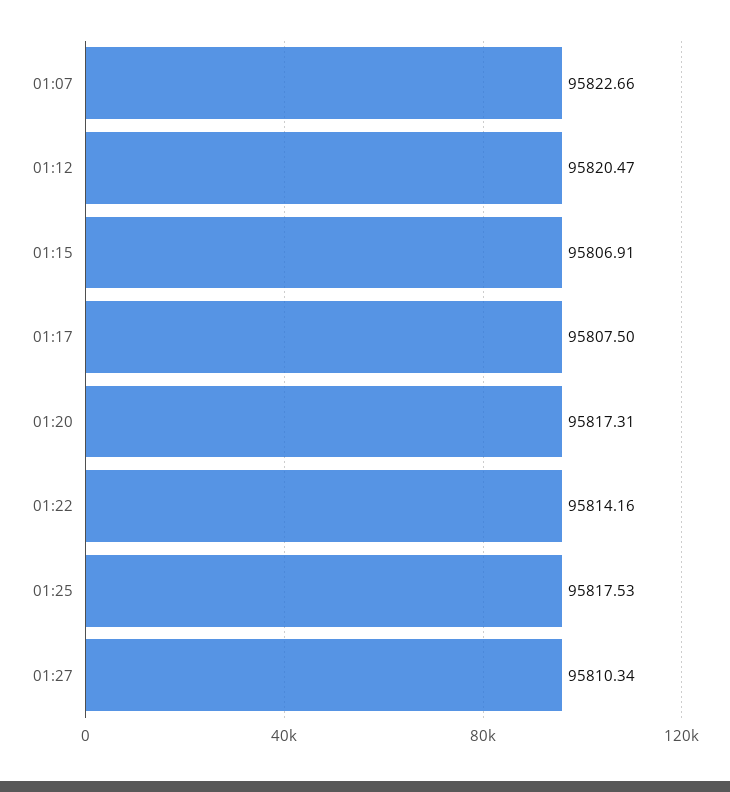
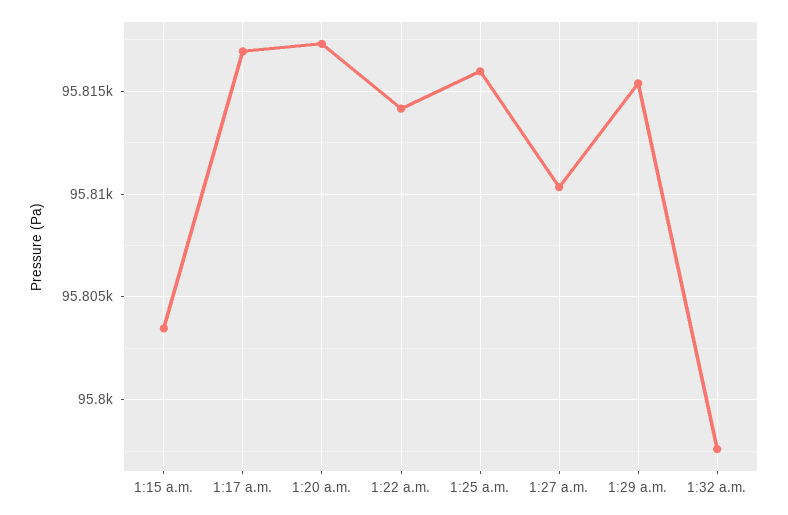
01:07: 95822.66 -> none
01:12: 95820.47 -> none
01:15: 95806.91 -> 95803.5
01:17: 95807.5 -> 95817
01:25: 95817.53 -> 95816
1:29 a.m.: none -> 95815.5
1:32 a.m.: none -> 95797.5

